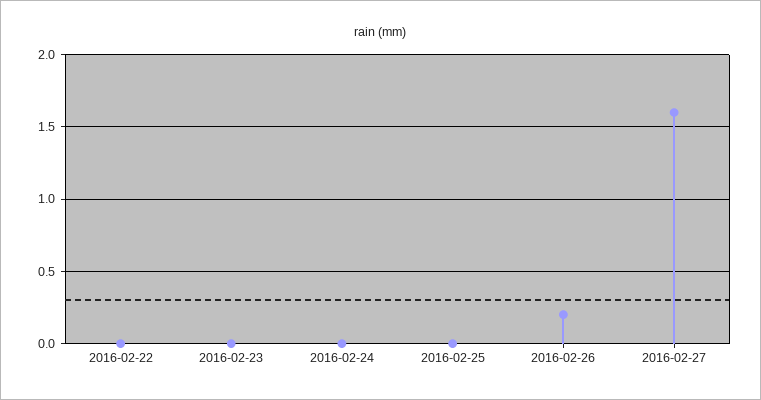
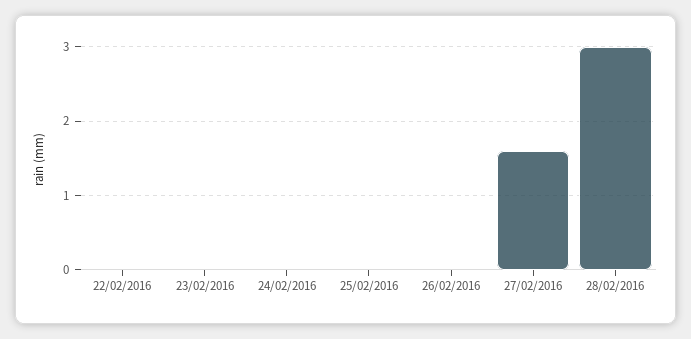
2016-02-26: 0.2 -> 0
28/02/2016: none -> 3

